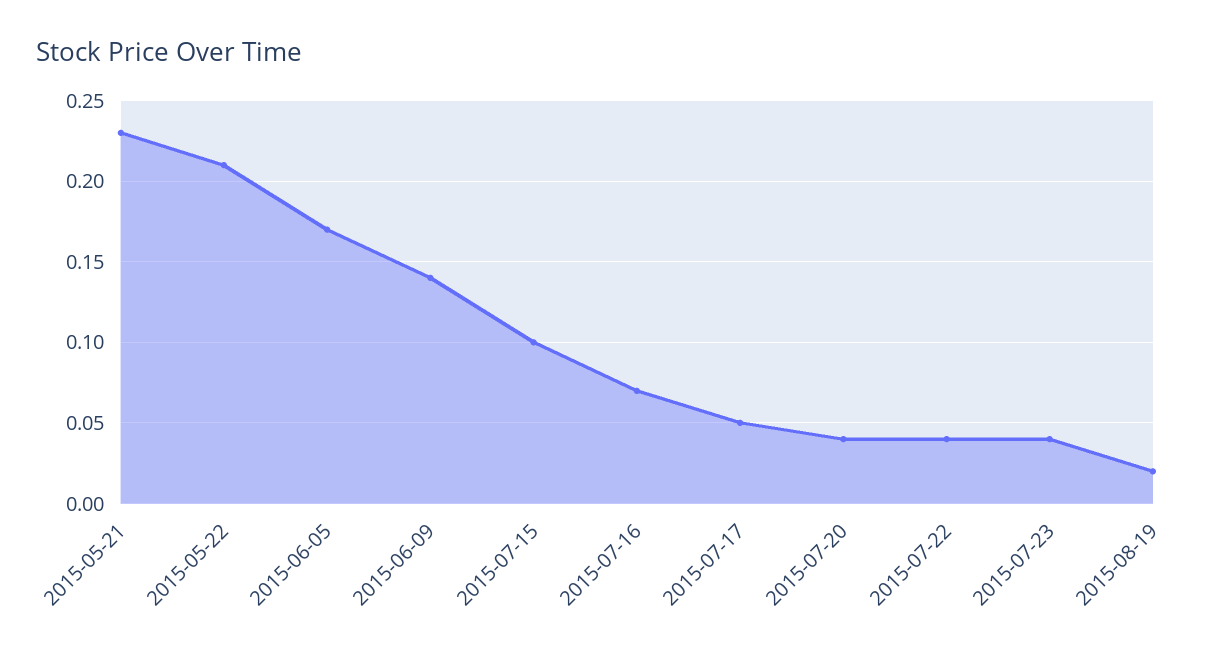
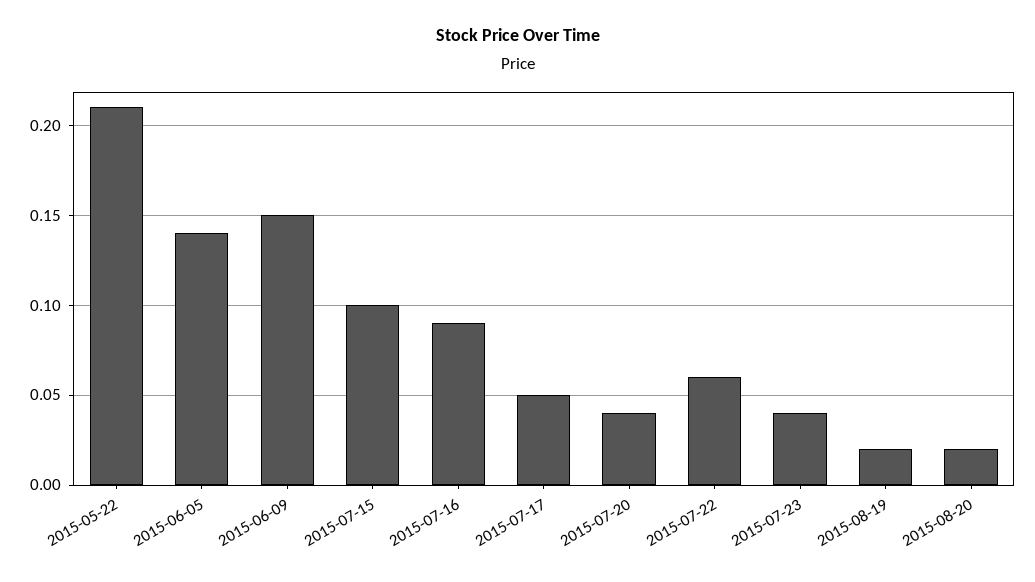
2015-05-21: 0.23 -> none
2015-06-05: 0.17 -> 0.14
2015-06-09: 0.14 -> 0.15
2015-07-16: 0.07 -> 0.09
2015-07-22: 0.04 -> 0.06
2015-08-20: none -> 0.02

